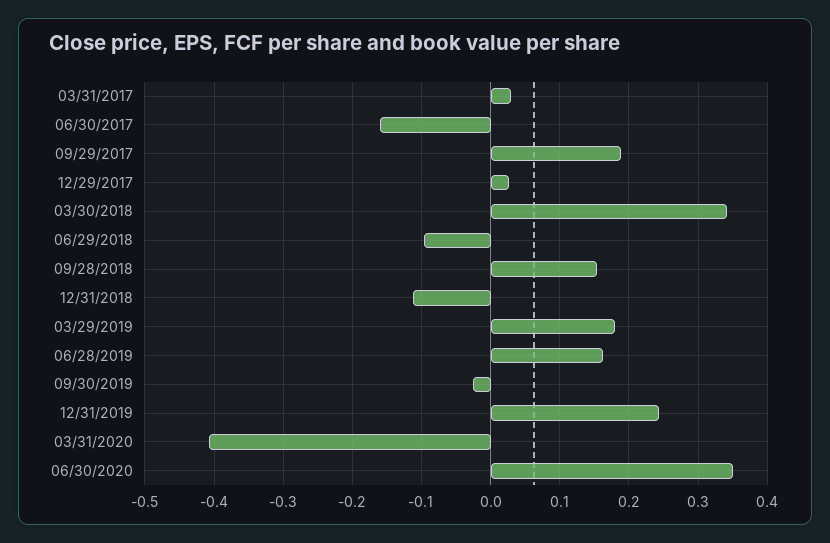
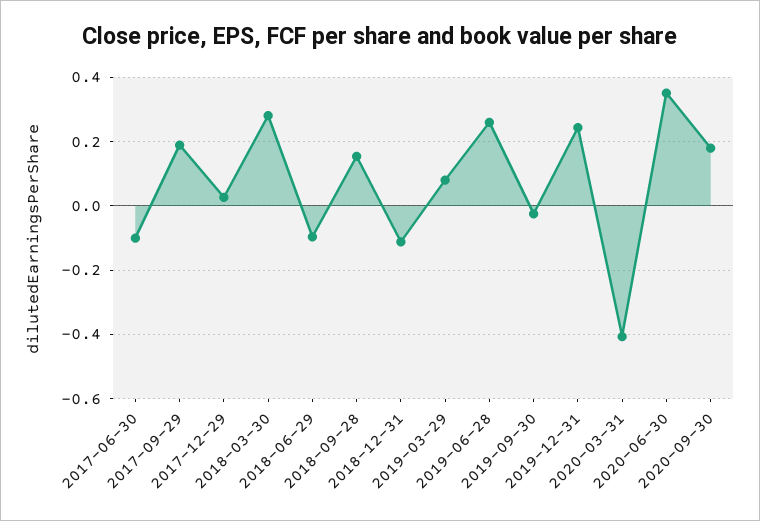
03/31/2017: 0.03 -> none
06/30/2017: -0.16 -> -0.1
03/30/2018: 0.34 -> 0.28
03/29/2019: 0.18 -> 0.08
06/28/2019: 0.16 -> 0.26
2020-09-30: none -> 0.18

